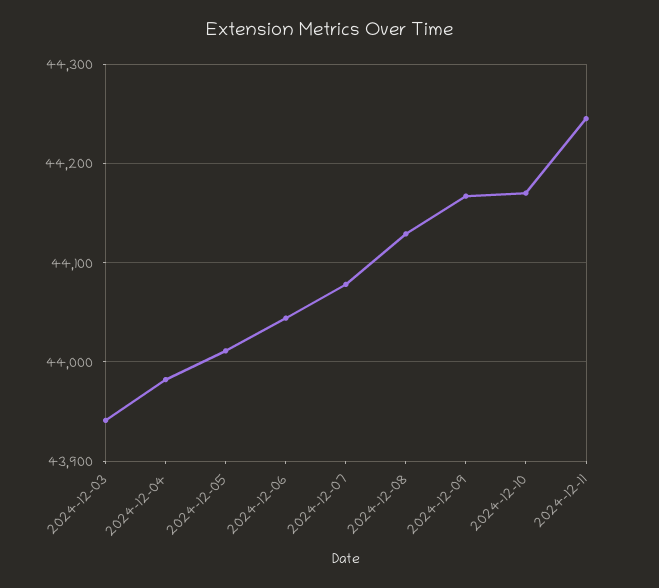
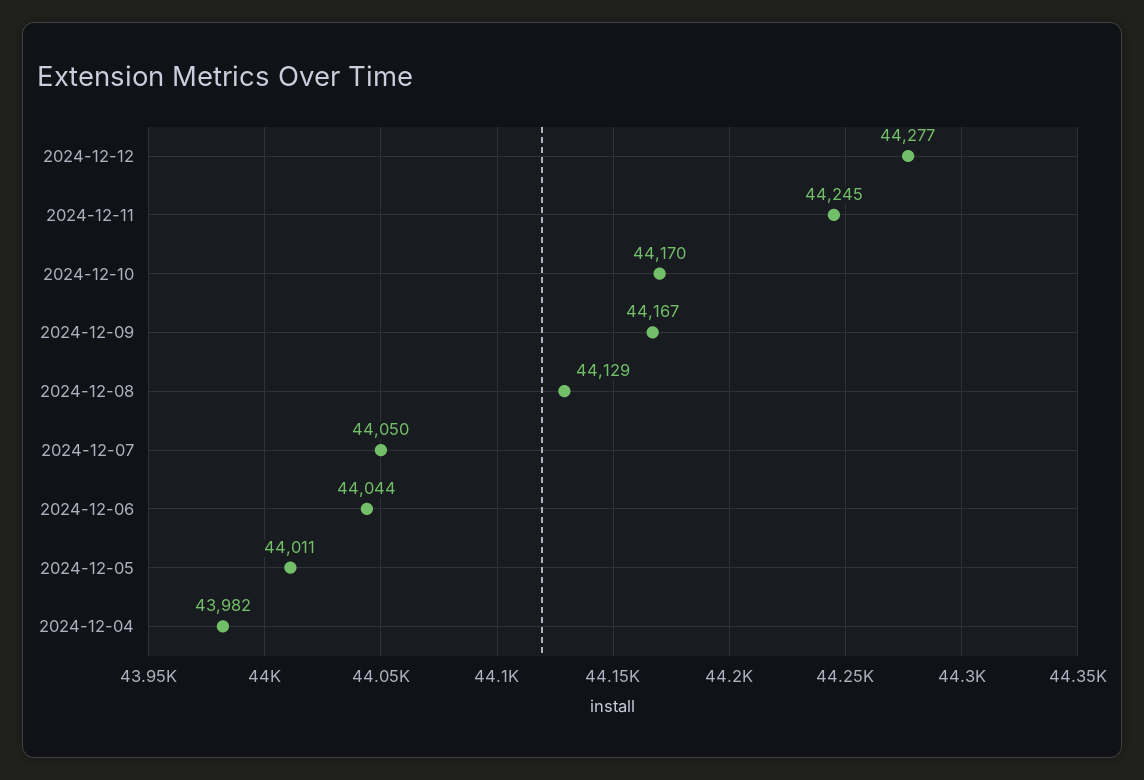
2024-12-03: 43940 -> none
2024-12-07: 44080 -> 44050
2024-12-12: none -> 44277

